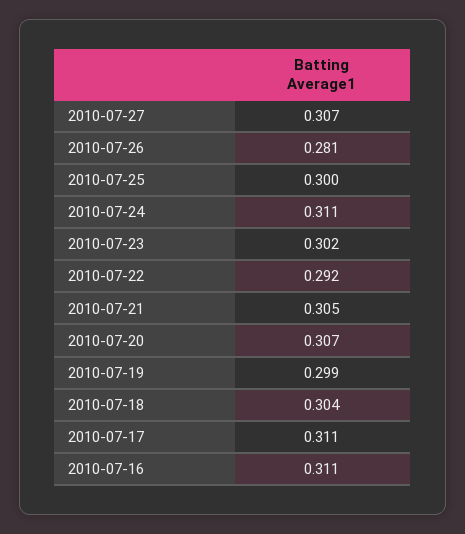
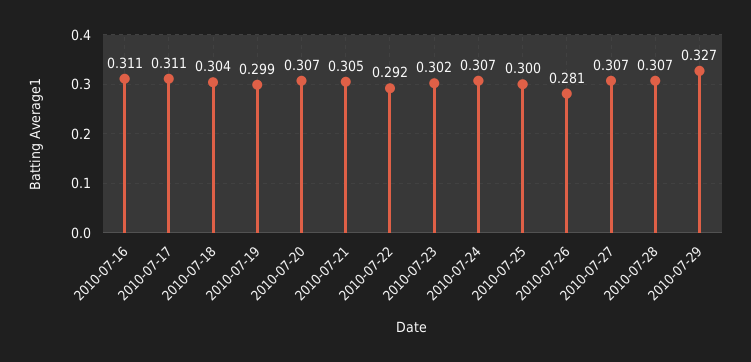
2010-07-24: 0.311 -> 0.307
2010-07-28: none -> 0.307
2010-07-29: none -> 0.327

